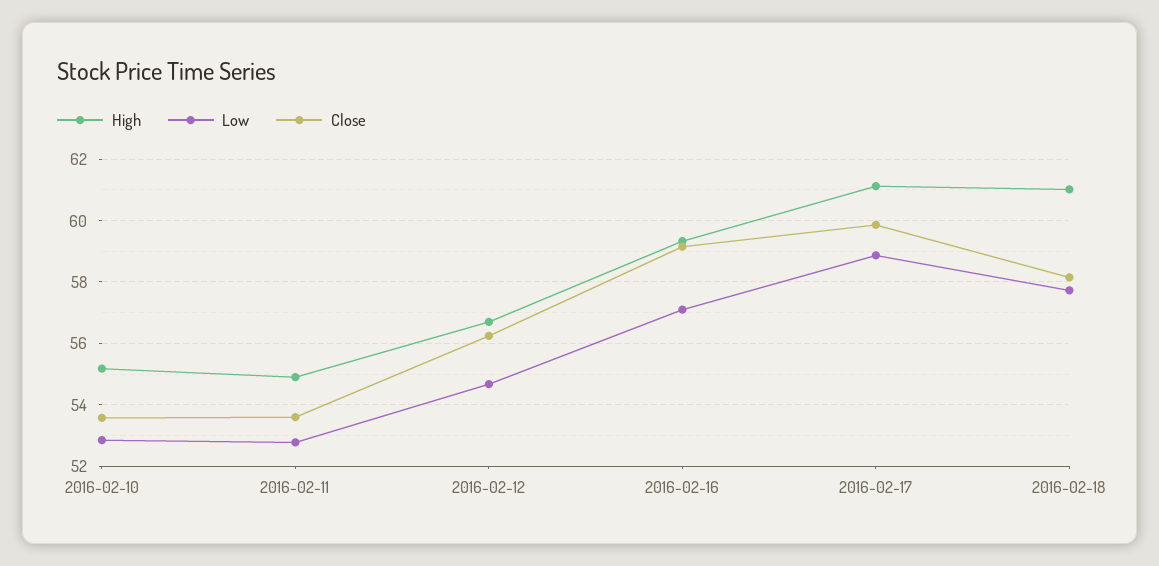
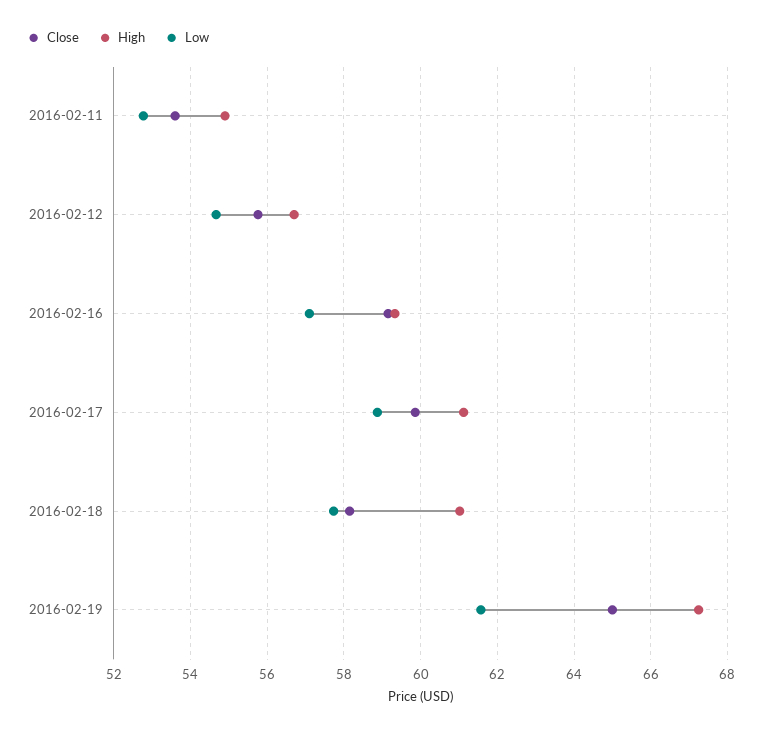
High, 2016-02-10: 55.2 -> none
Low, 2016-02-10: 52.8 -> none
Close, 2016-02-10: 53.6 -> none
Close, 2016-02-12: 56.2 -> 55.8
Close, 2016-02-19: none -> 65
High, 2016-02-19: none -> 67.2
Low, 2016-02-19: none -> 61.6

